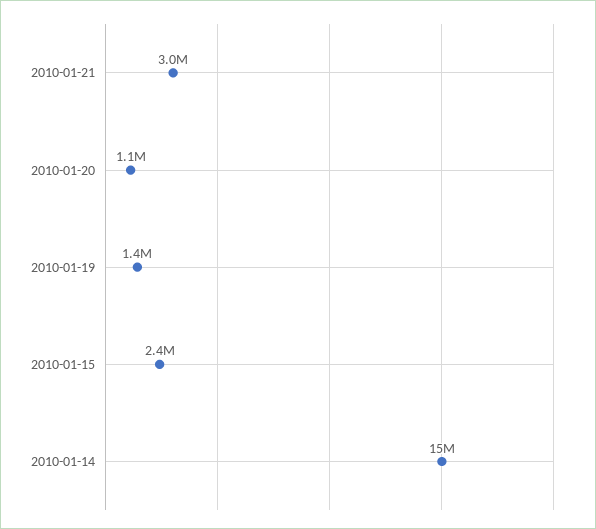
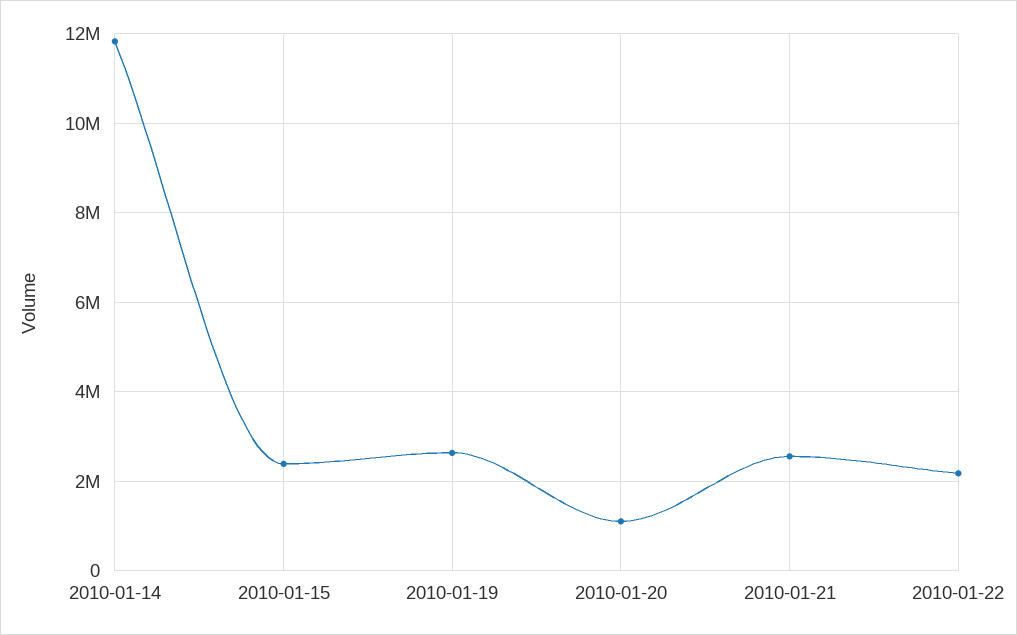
2010-01-21: 3000000 -> 2600000
2010-01-19: 1400000 -> 2600000
2010-01-14: 15000000 -> 11800000
2010-01-22: none -> 2200000

